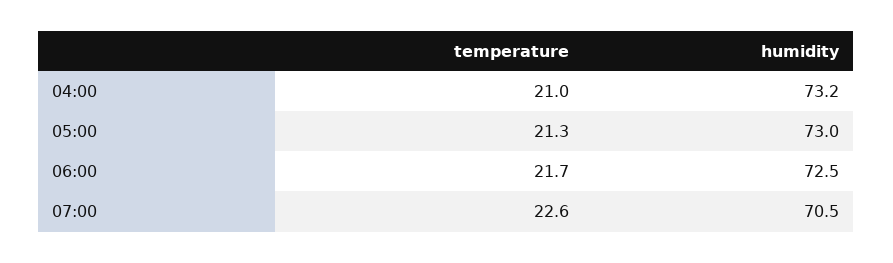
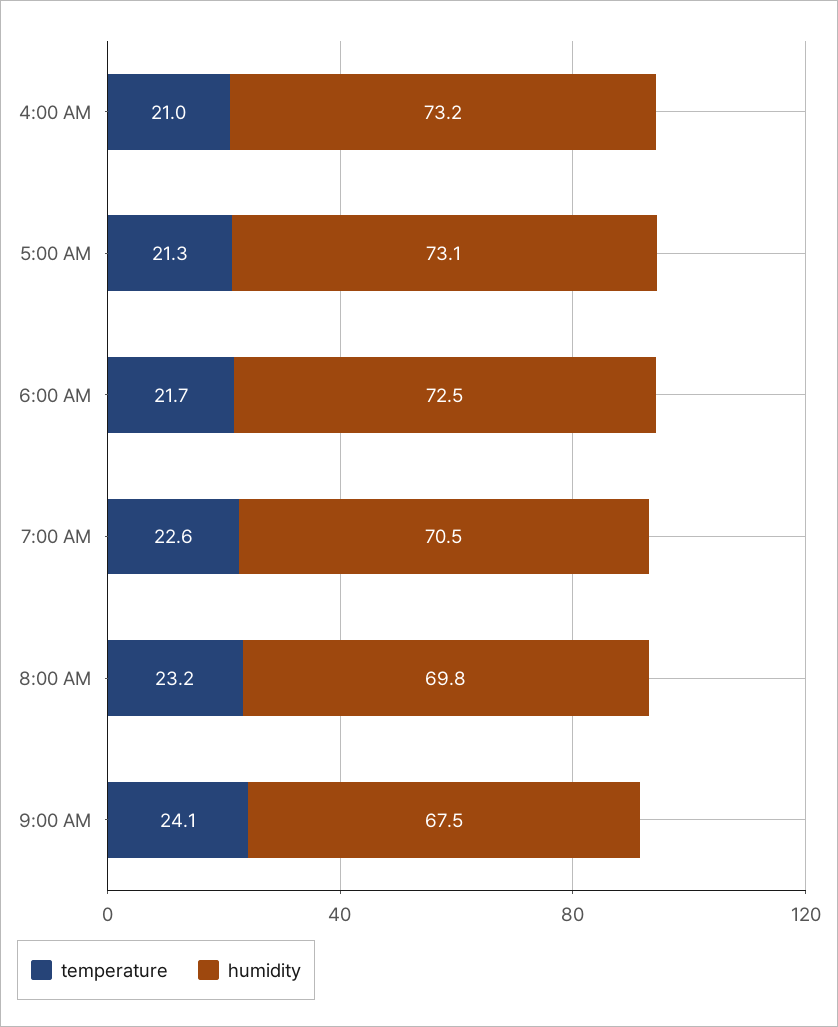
humidity, 05:00: 73 -> 73.1
temperature, 8:00 AM: none -> 23.2
humidity, 8:00 AM: none -> 69.8
temperature, 9:00 AM: none -> 24.1
humidity, 9:00 AM: none -> 67.5

